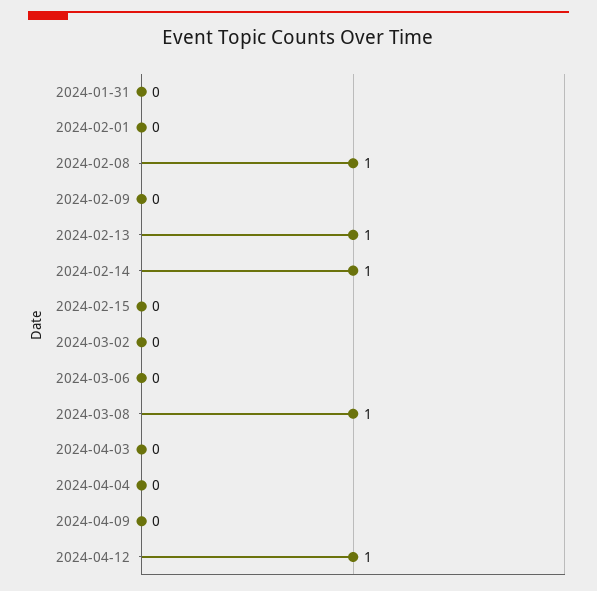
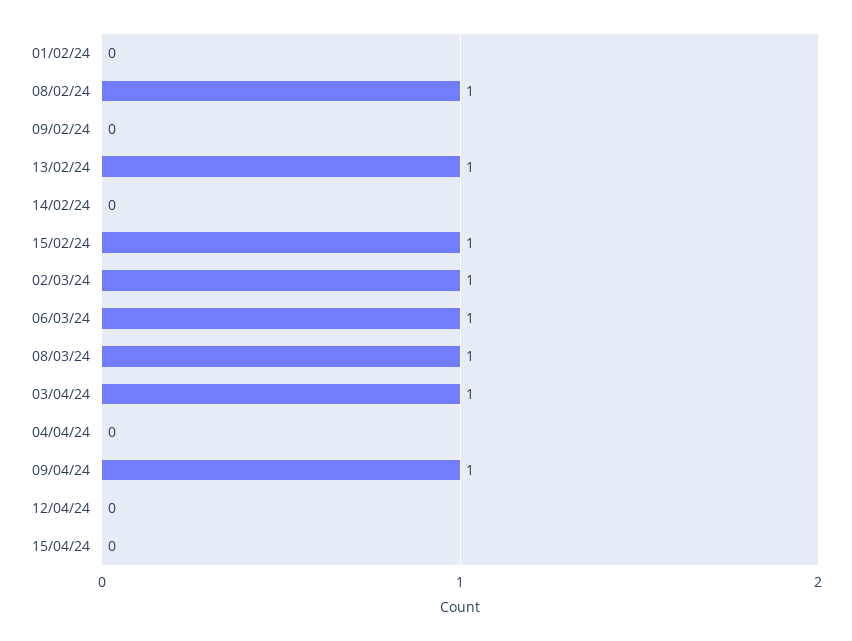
2024-01-31: 0 -> none
2024-02-14: 1 -> 0
2024-02-15: 0 -> 1
2024-03-02: 0 -> 1
2024-03-06: 0 -> 1
2024-04-03: 0 -> 1
2024-04-09: 0 -> 1
2024-04-12: 1 -> 0
15/04/24: none -> 0

